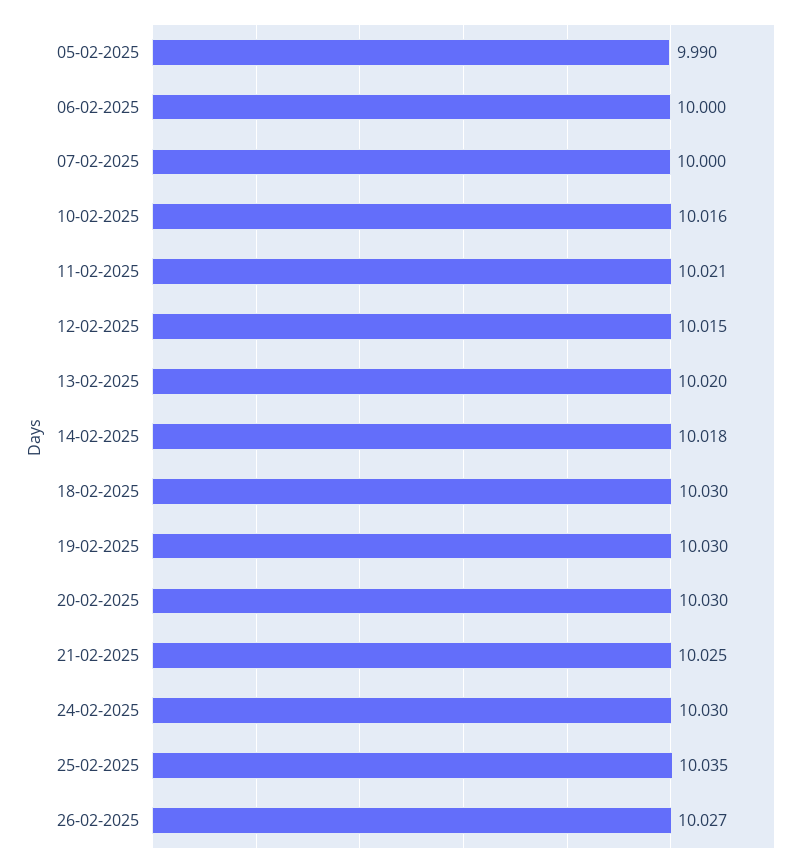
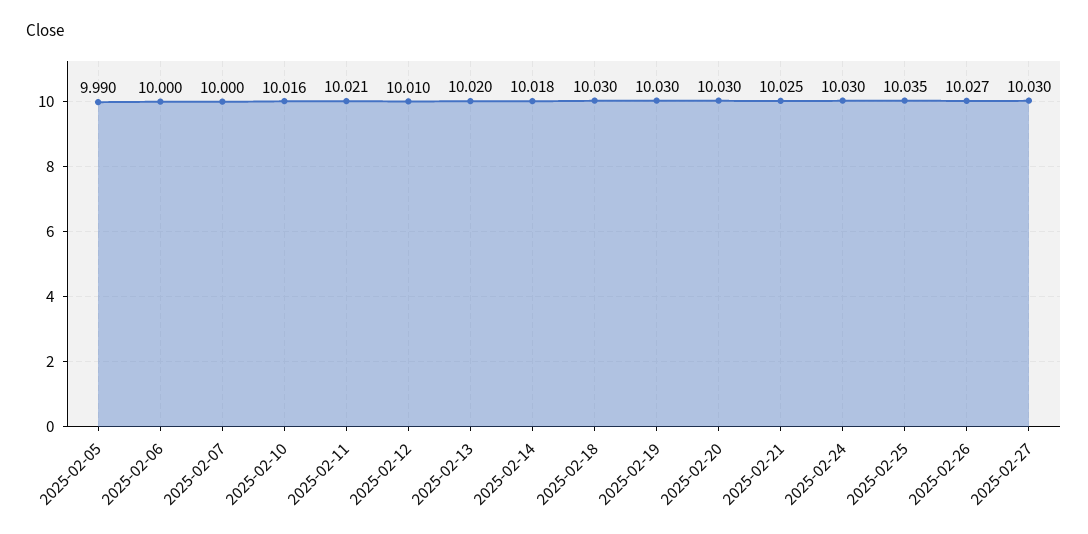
12-02-2025: 10.015 -> 10.01
2025-02-27: none -> 10.03

